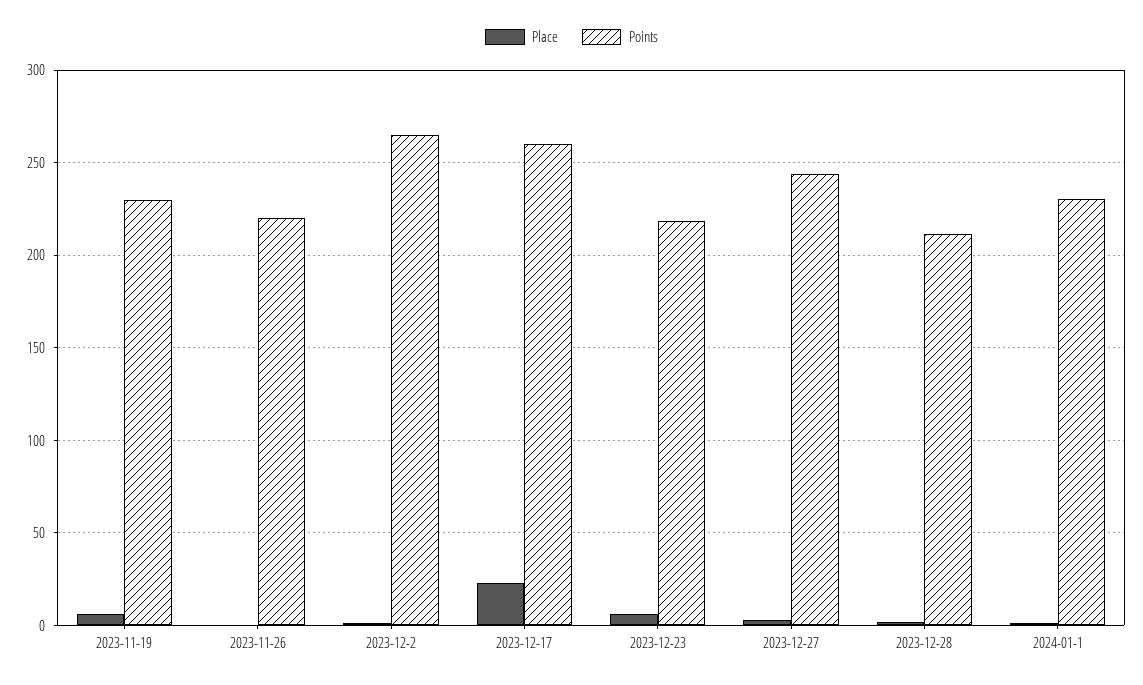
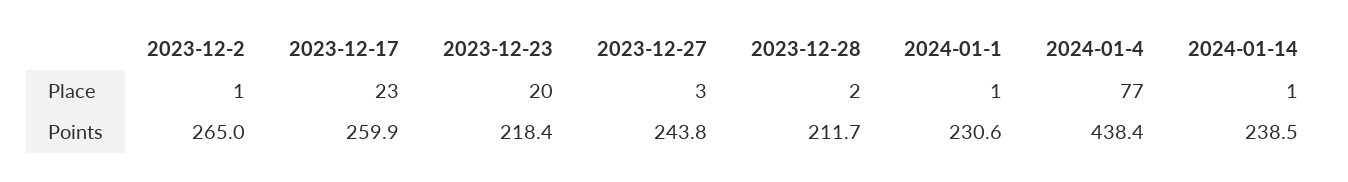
Place, 2023-11-19: 5 -> none
Points, 2023-11-19: 230 -> none
Place, 2023-11-26: 0 -> none
Points, 2023-11-26: 220 -> none
Place, 2023-12-23: 5 -> 20
Place, 2024-01-4: none -> 77
Place, 2024-01-14: none -> 1
Points, 2024-01-4: none -> 438.4
Points, 2024-01-14: none -> 238.5

